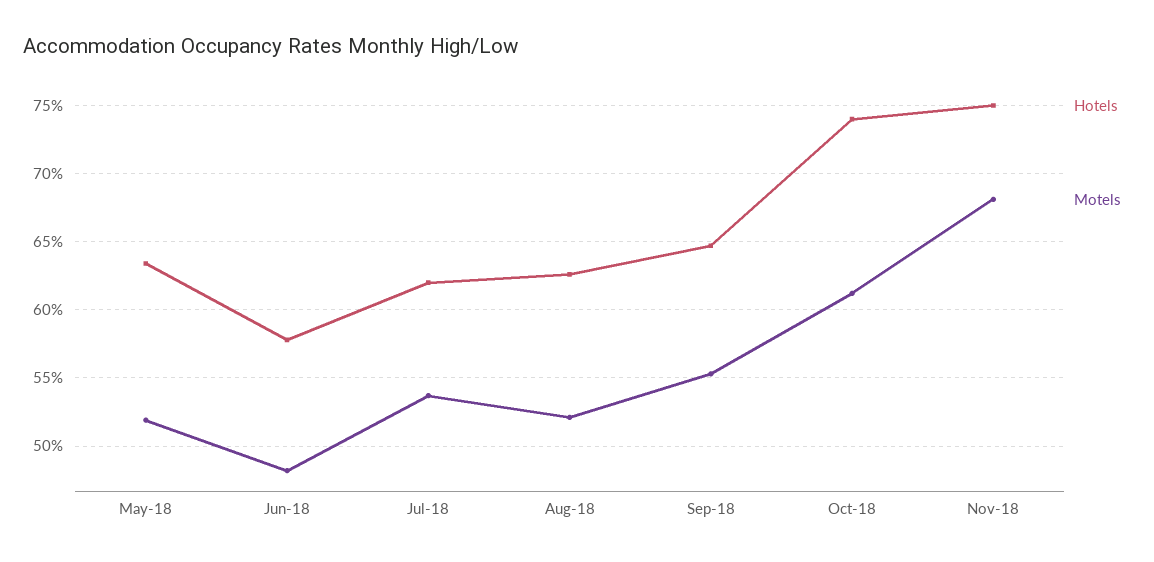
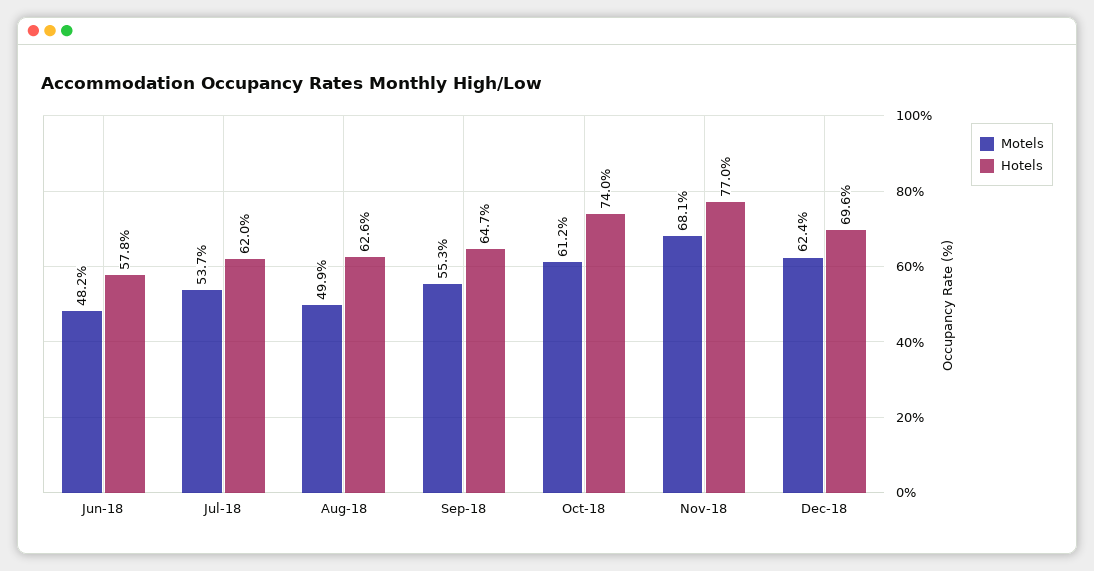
Hotels, May-18: 63.5 -> none
Motels, May-18: 52 -> none
Motels, Aug-18: 52 -> 49.9
Hotels, Nov-18: 75 -> 77
Motels, Dec-18: none -> 62.4
Hotels, Dec-18: none -> 69.6

